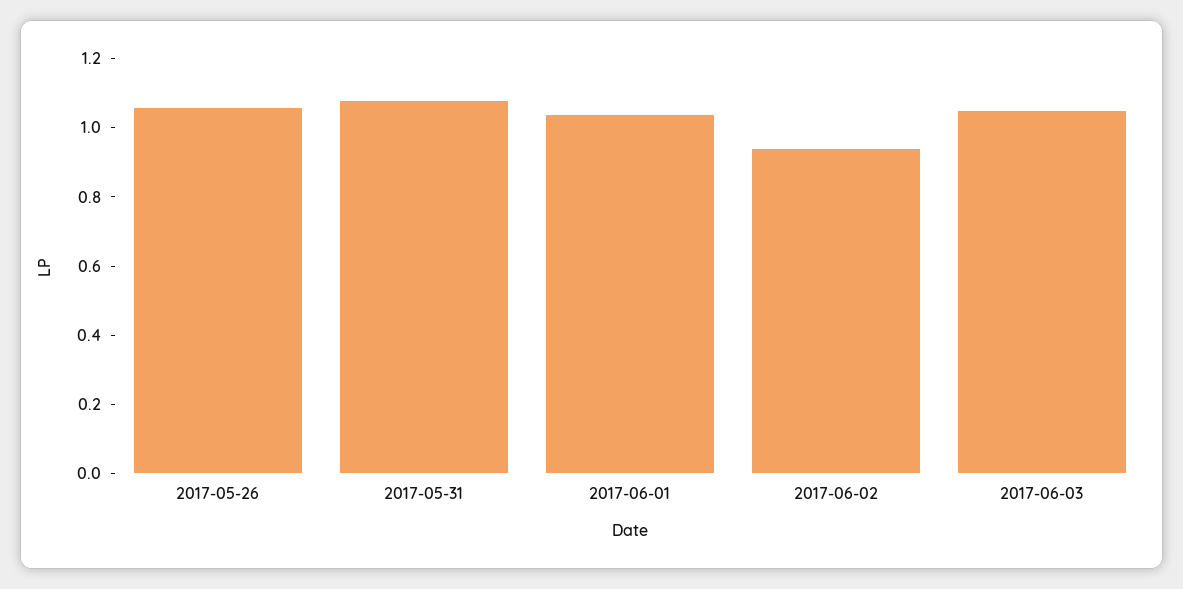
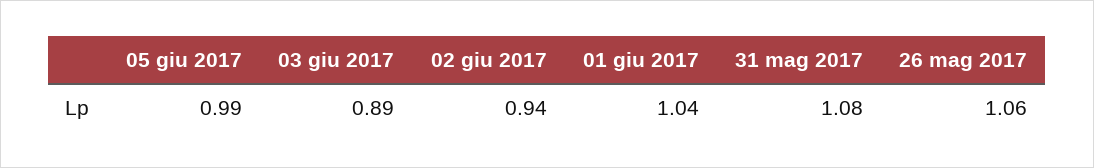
2017-06-03: 1.05 -> 0.89
05 giu 2017: none -> 0.99

